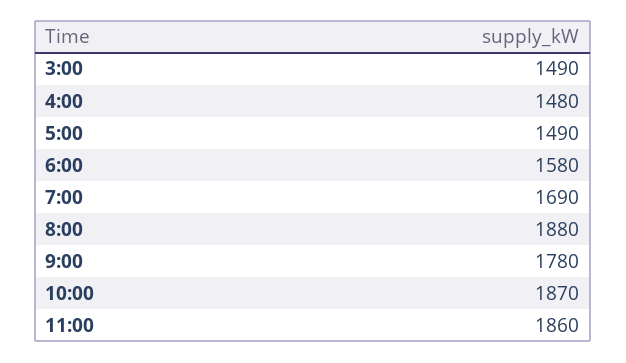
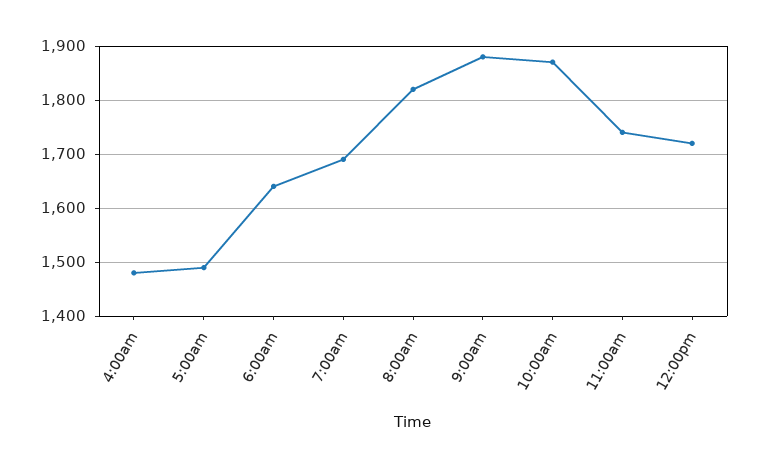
3:00: 1490 -> none
6:00: 1580 -> 1640
8:00: 1880 -> 1820
9:00: 1780 -> 1880
11:00: 1860 -> 1740
12:00pm: none -> 1720

